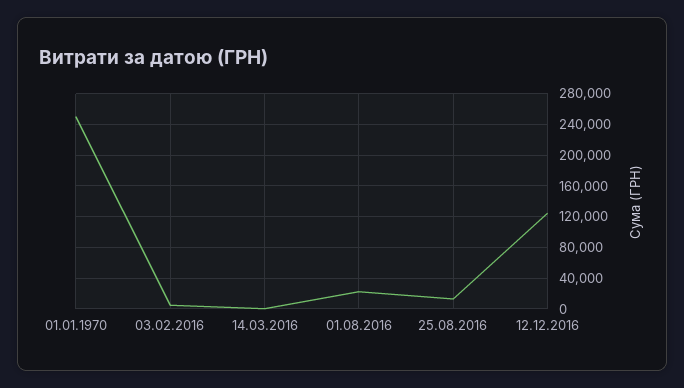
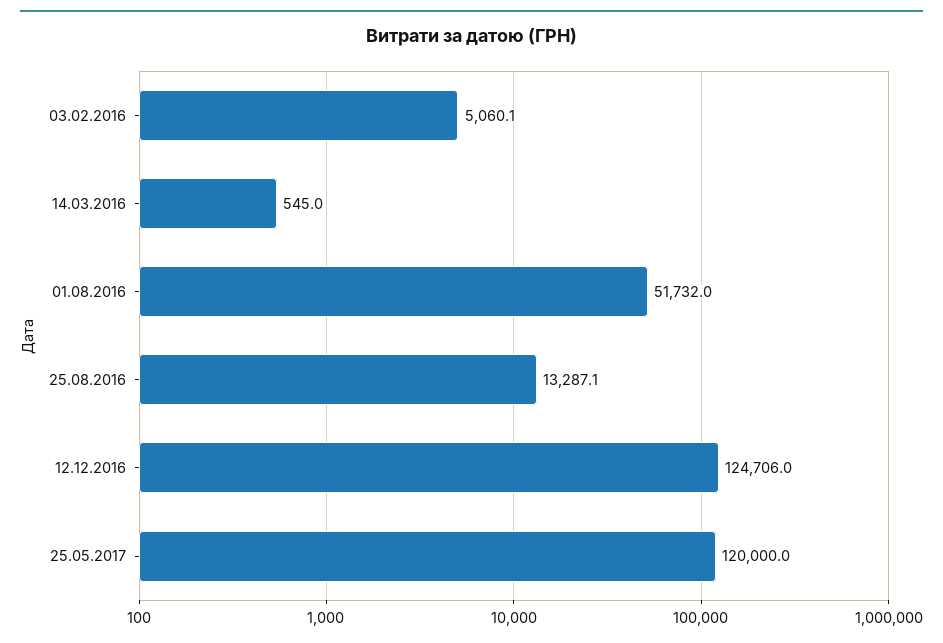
01.01.1970: 250000 -> none
01.08.2016: 20000 -> 51732
25.05.2017: none -> 120000

